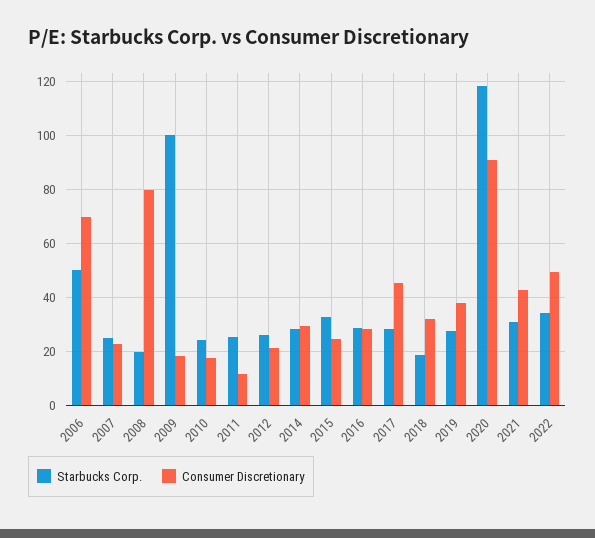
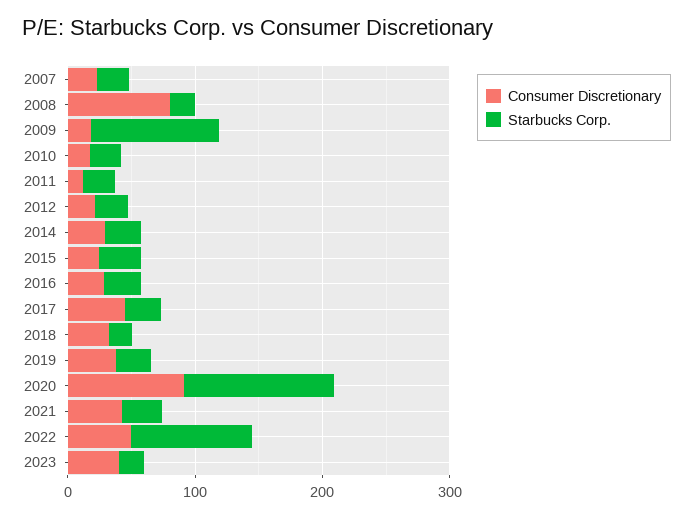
Starbucks Corp., 2006: 50 -> none
Consumer Discretionary, 2006: 70 -> none
Starbucks Corp., 2022: 35 -> 100
Consumer Discretionary, 2023: none -> 40
Starbucks Corp., 2023: none -> 20

